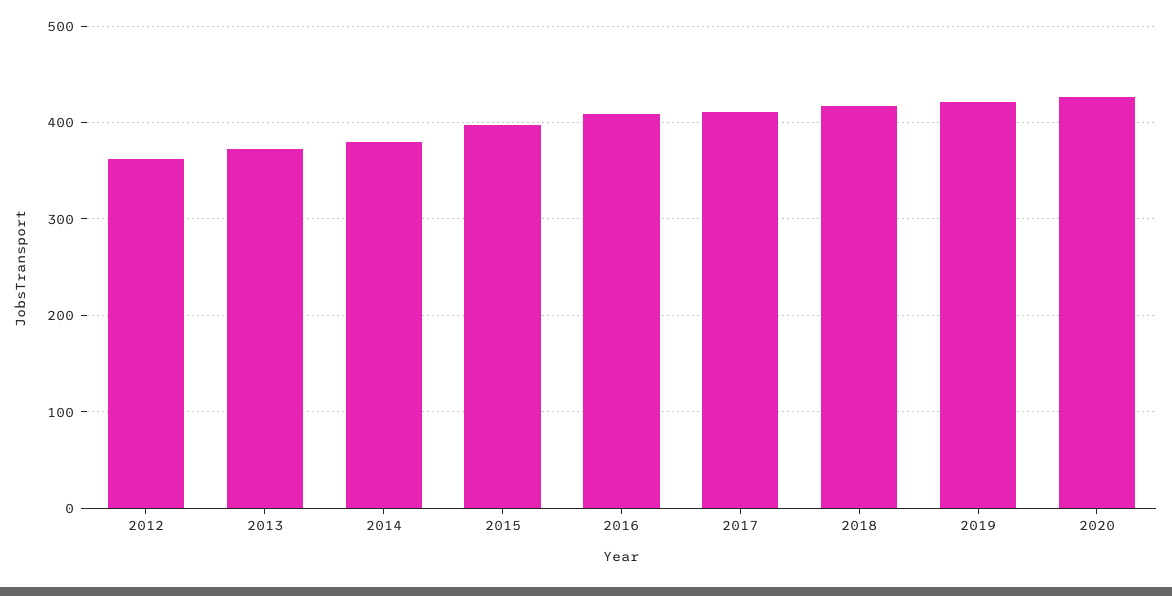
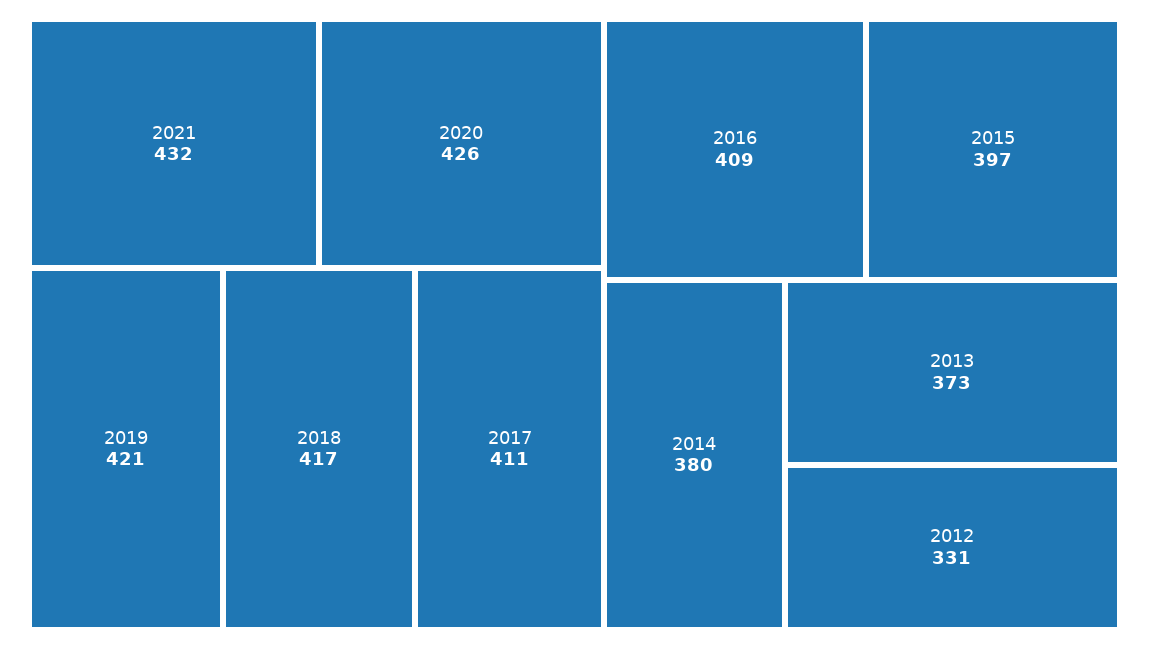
2012: 360 -> 331
2021: none -> 432

